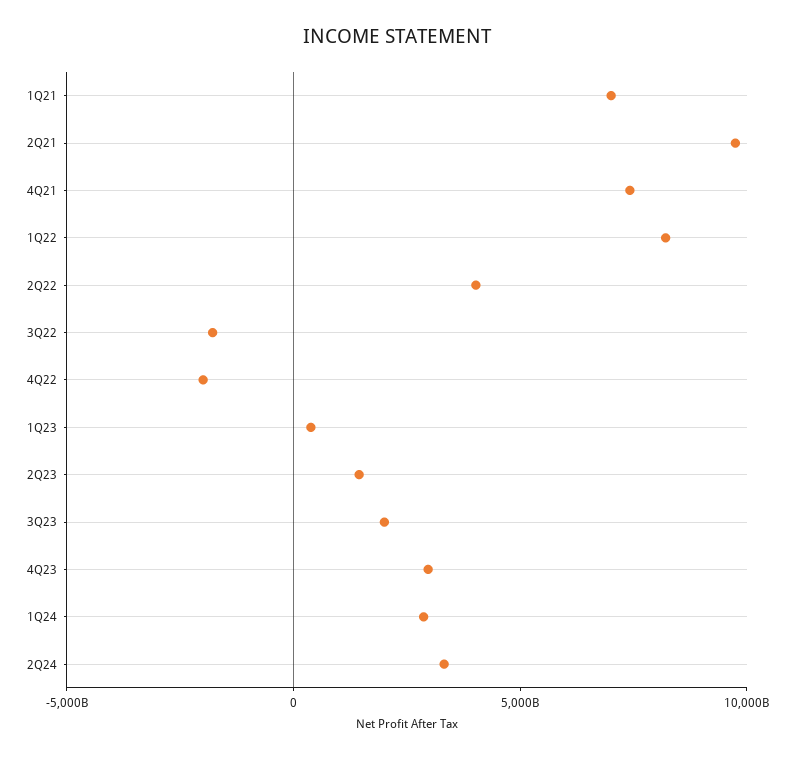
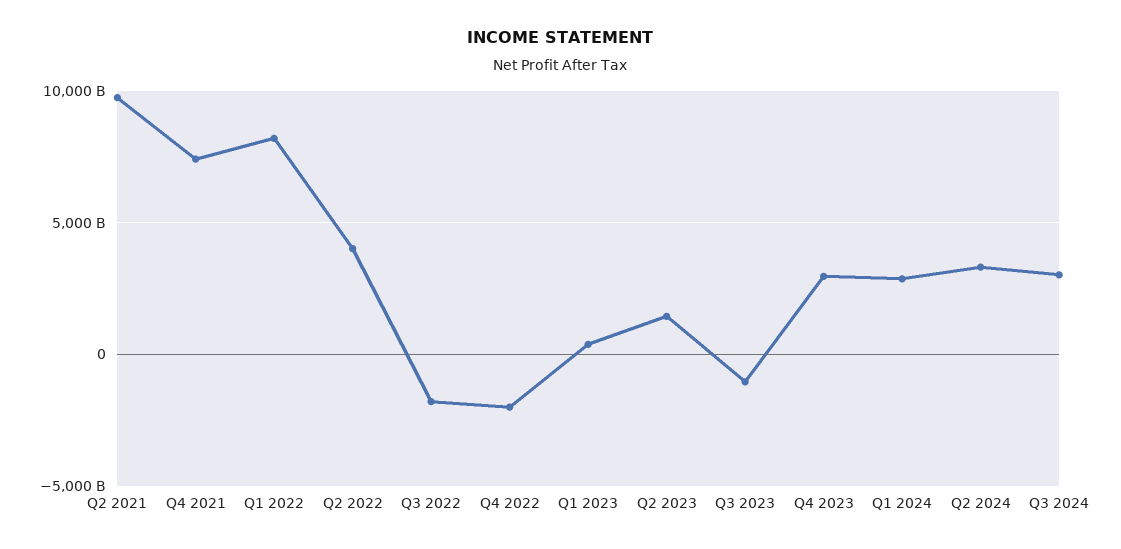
1Q21: 7000000000000 -> none
3Q23: 2000000000000 -> -1000000000000
Q3 2024: none -> 3000000000000

